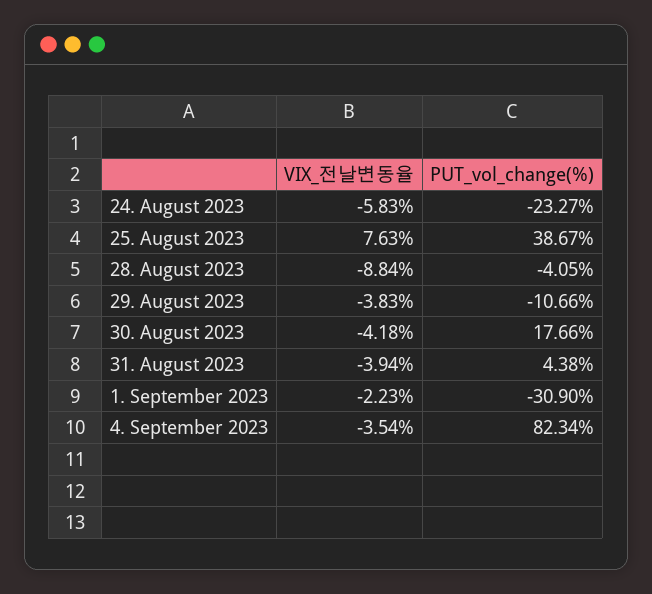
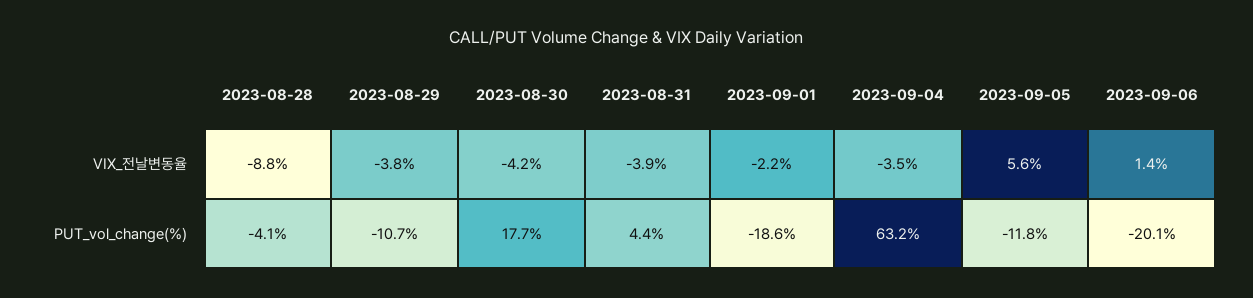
VIX_전날변동율, 24. August 2023: -5.83 -> none
PUT_vol_change(%), 24. August 2023: -23.27 -> none
VIX_전날변동율, 25. August 2023: 7.63 -> none
PUT_vol_change(%), 25. August 2023: 38.67 -> none
PUT_vol_change(%), 1. September 2023: -30.9 -> -18.6
PUT_vol_change(%), 4. September 2023: 82.34 -> 63.2
VIX_전날변동율, 2023-09-05: none -> 5.6
VIX_전날변동율, 2023-09-06: none -> 1.4
PUT_vol_change(%), 2023-09-05: none -> -11.8
PUT_vol_change(%), 2023-09-06: none -> -20.1

